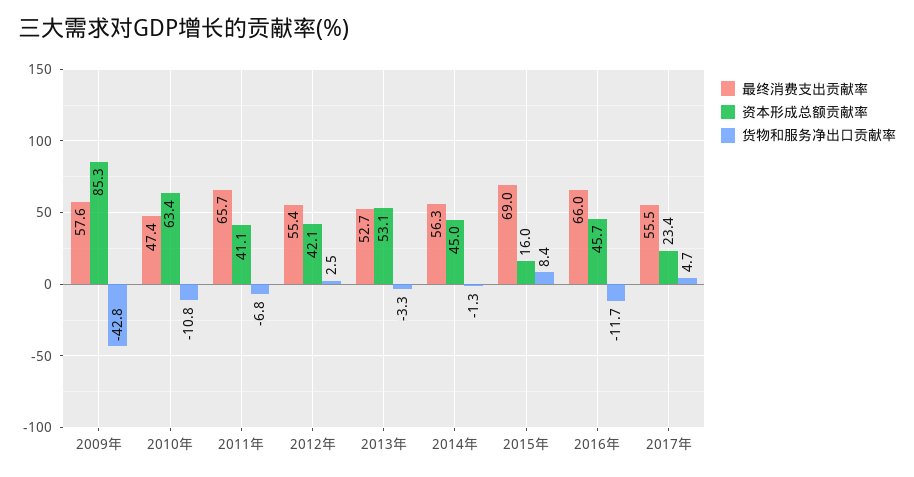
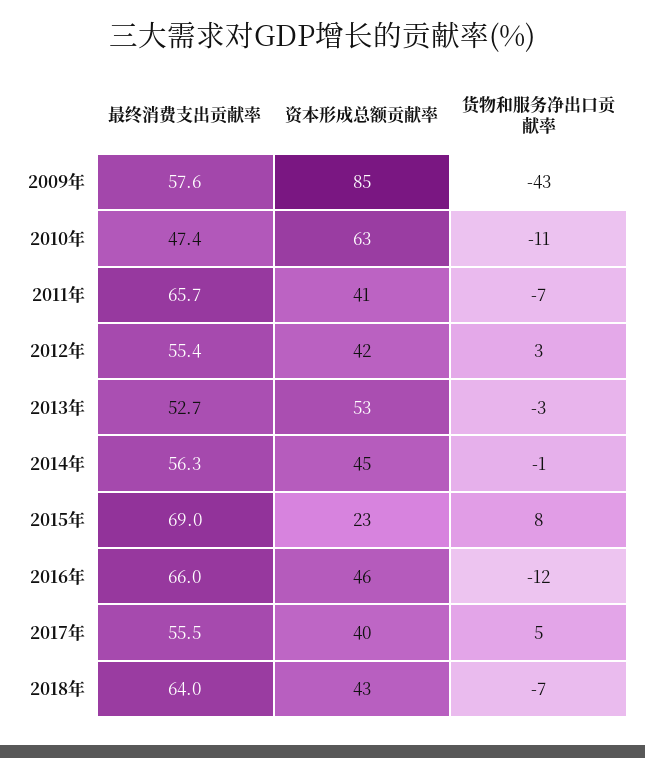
资本形成总额贡献率, 2015年: 16 -> 23
资本形成总额贡献率, 2017年: 23.4 -> 40
最终消费支出贡献率, 2018年: none -> 64
资本形成总额贡献率, 2018年: none -> 43
货物和服务净出口贡献率, 2018年: none -> -7

